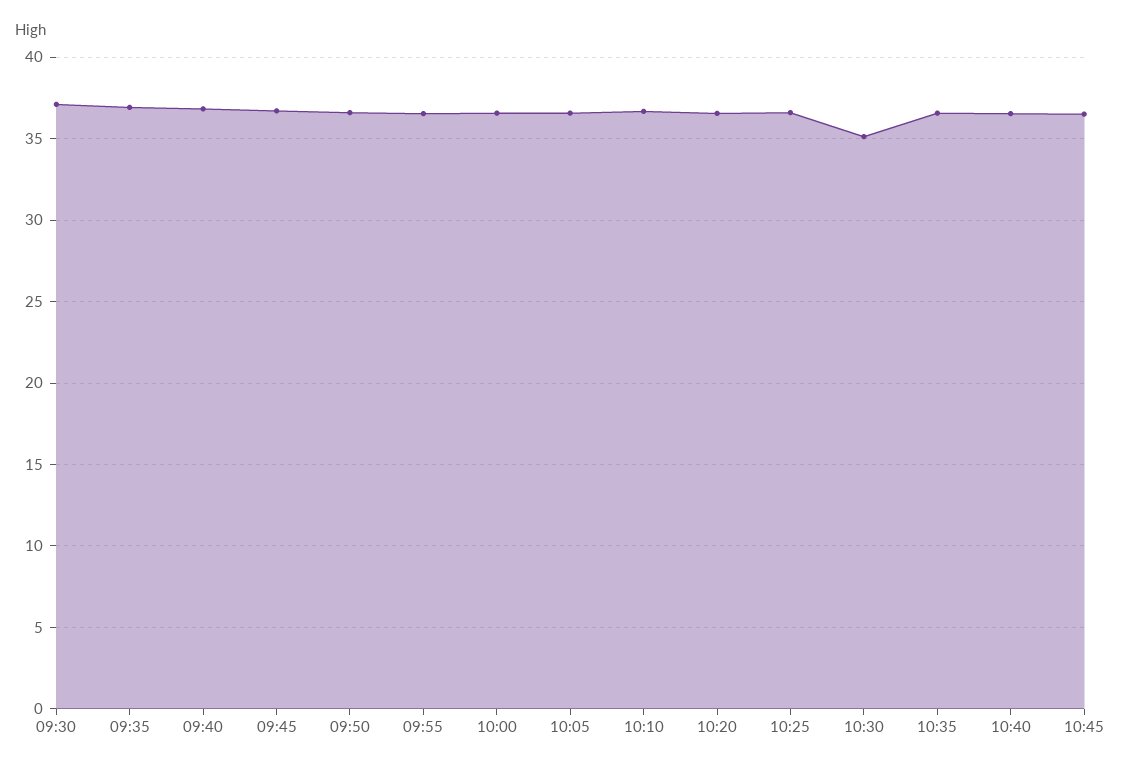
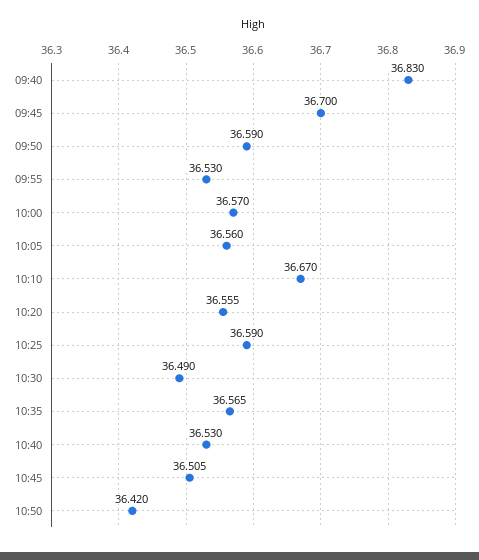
09:30: 37 -> none
09:35: 37 -> none
10:30: 35 -> 36.49
10:50: none -> 36.42

